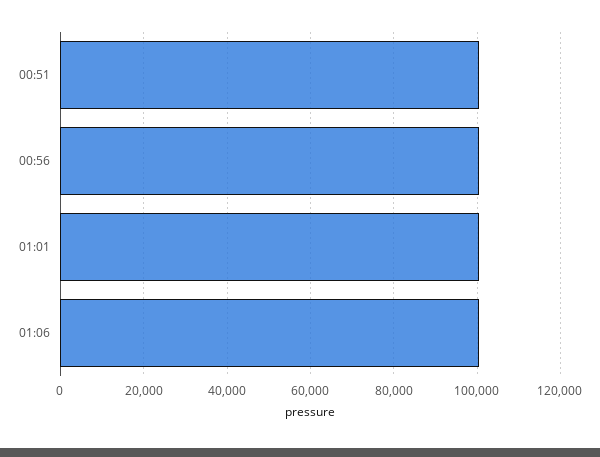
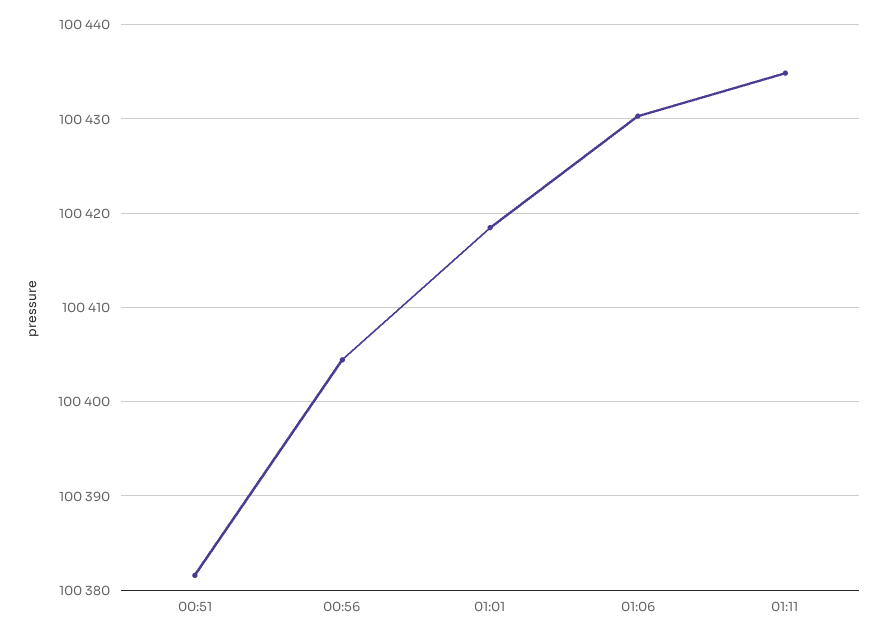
01:11: none -> 100435

